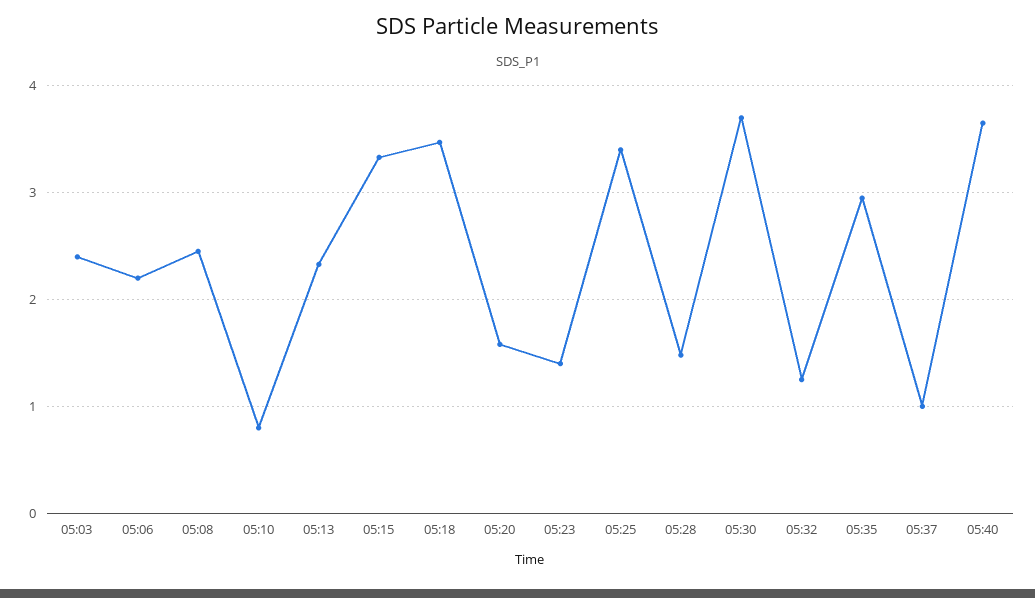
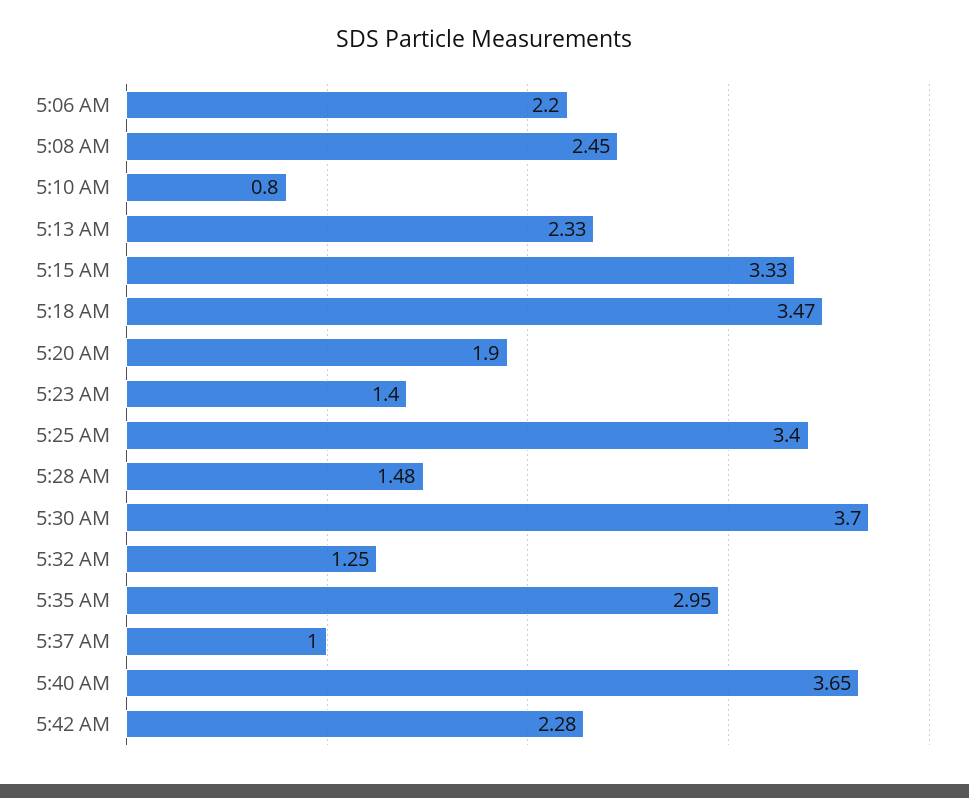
05:03: 2.4 -> none
05:20: 1.6 -> 1.9
5:42 AM: none -> 2.28

